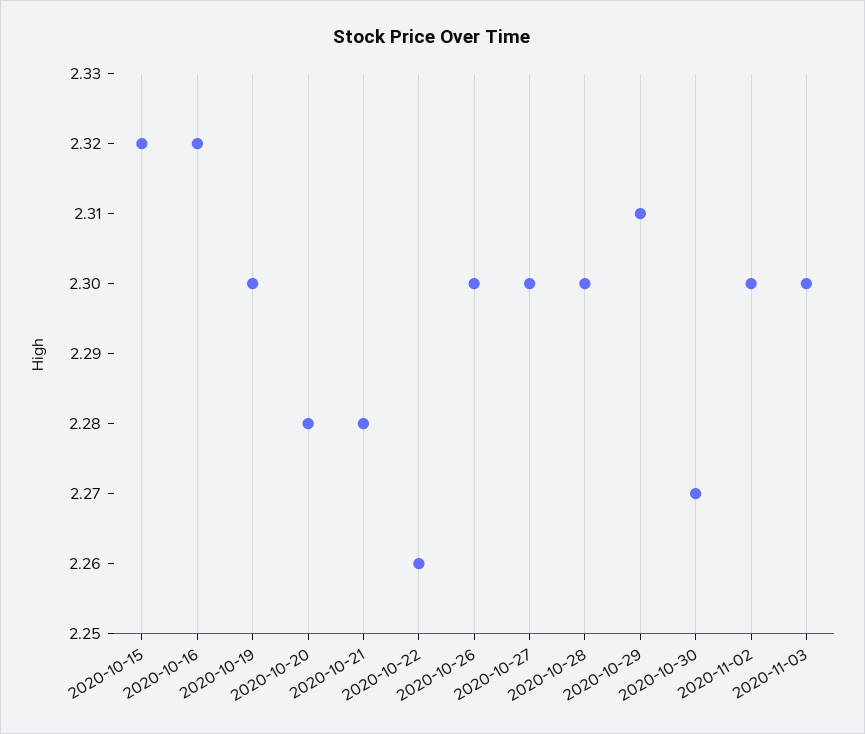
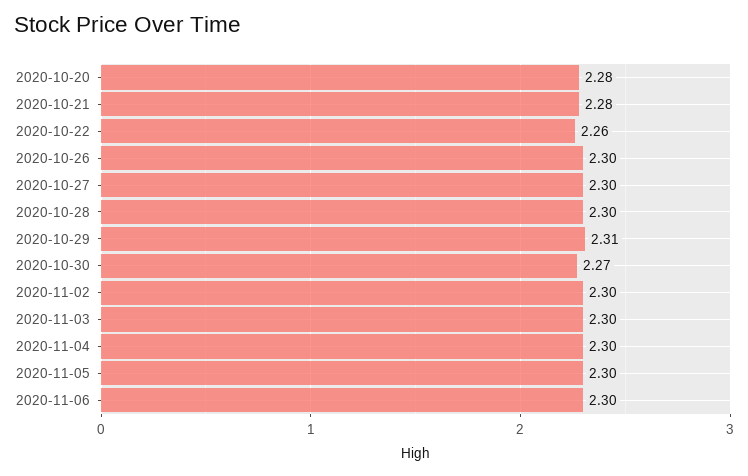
2020-10-15: 2.32 -> none
2020-10-16: 2.32 -> none
2020-10-19: 2.3 -> none
2020-11-04: none -> 2.3
2020-11-05: none -> 2.3
2020-11-06: none -> 2.3

